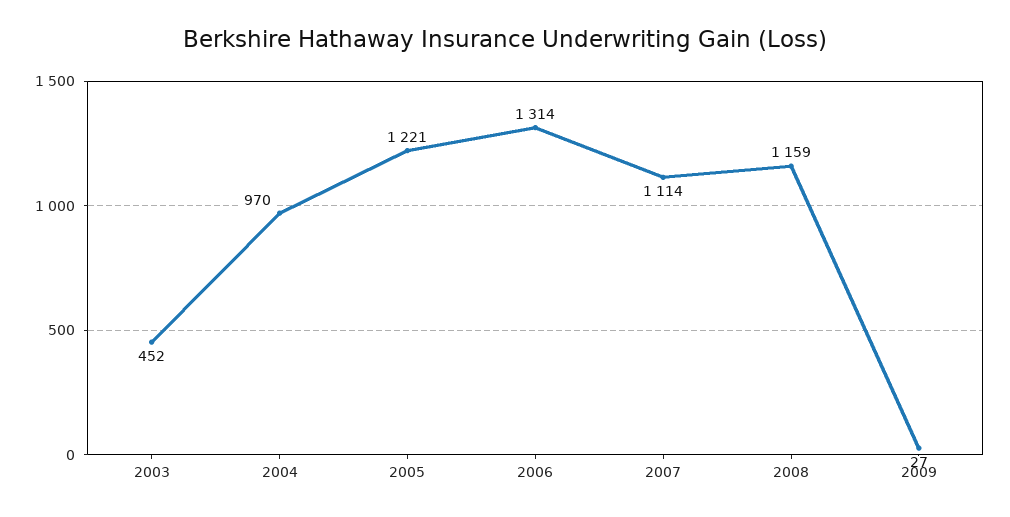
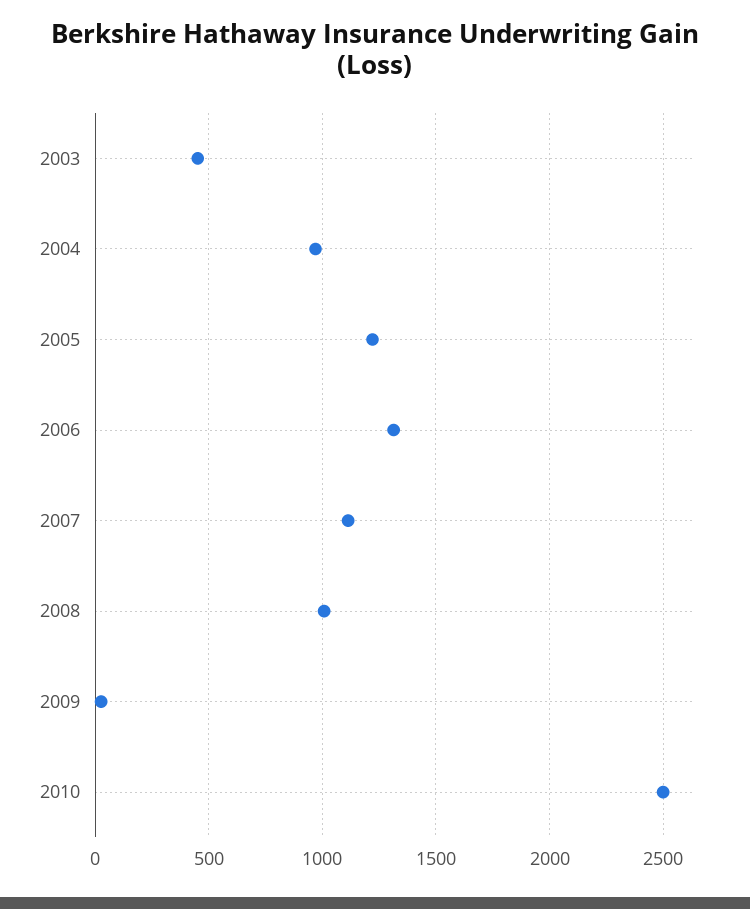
2008: 1159 -> 1000
2010: none -> 2500

